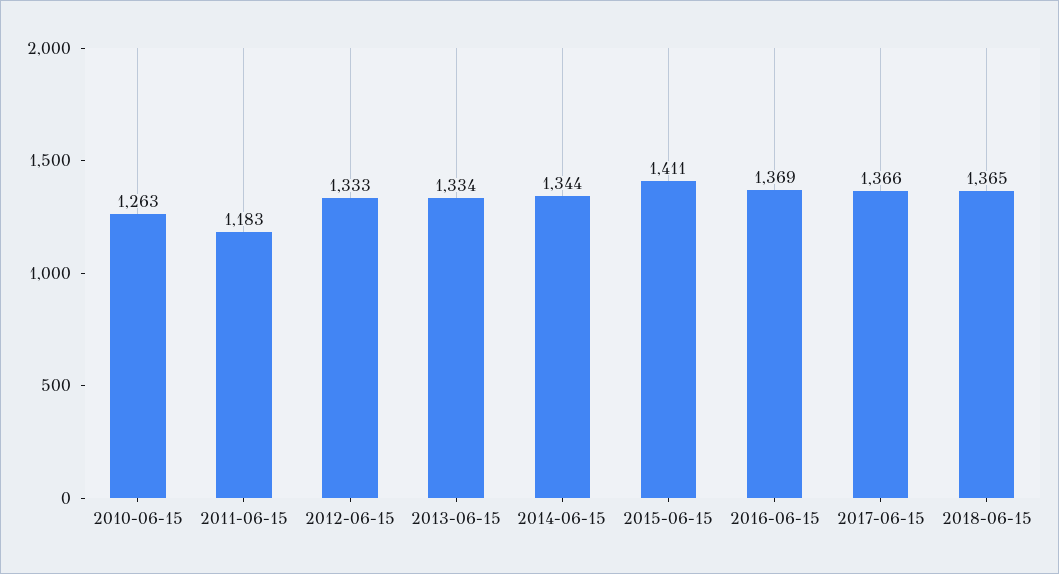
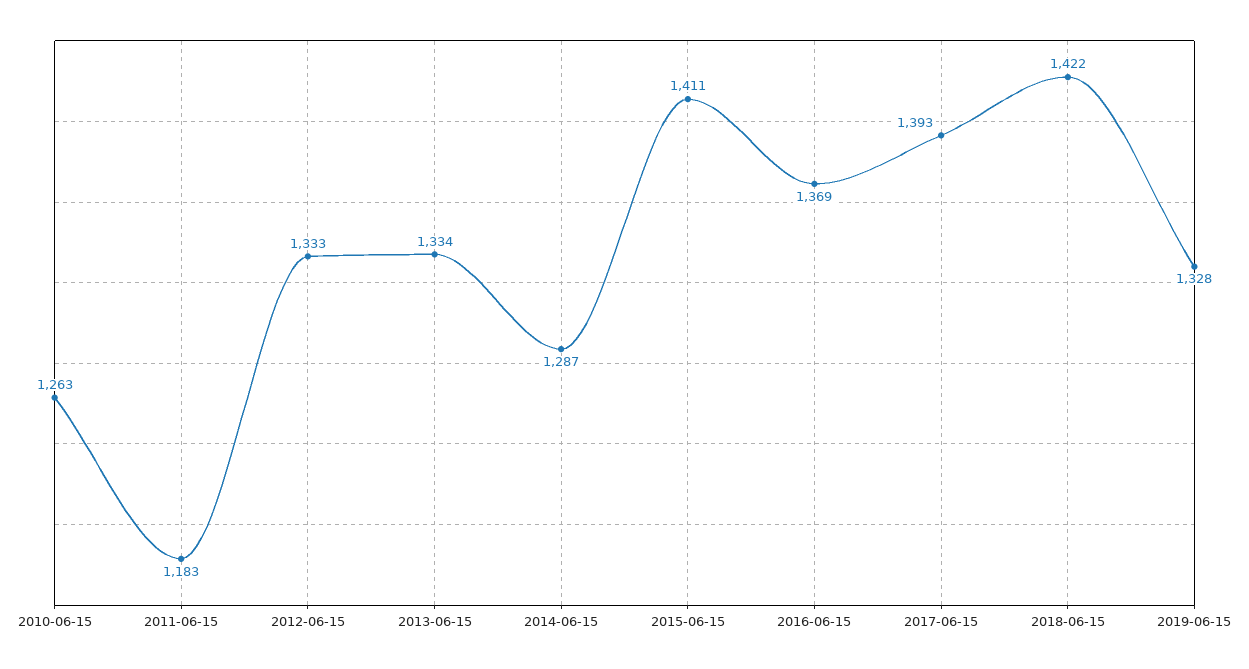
2014-06-15: 1344 -> 1287
2017-06-15: 1366 -> 1393
2018-06-15: 1365 -> 1422
2019-06-15: none -> 1328

